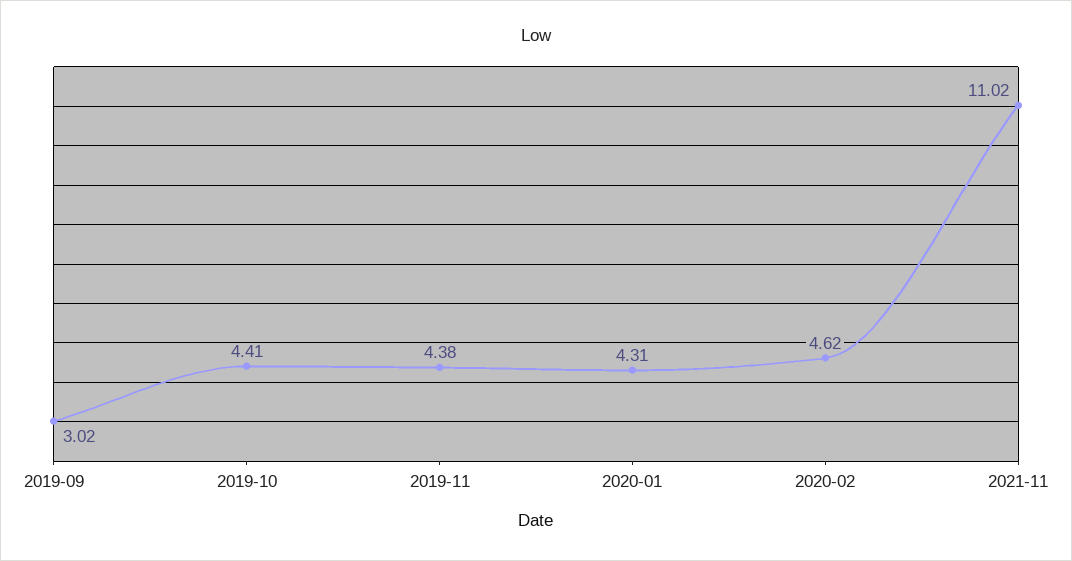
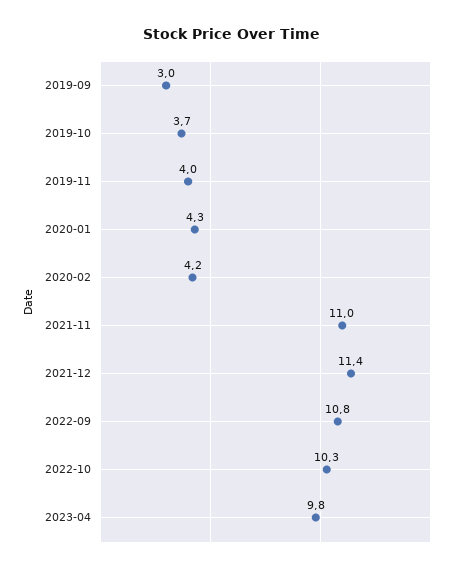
2019-10: 4.41 -> 3.7
2019-11: 4.38 -> 4
2020-02: 4.62 -> 4.2
2021-12: none -> 11.4
2022-09: none -> 10.8
2022-10: none -> 10.3
2023-04: none -> 9.8

